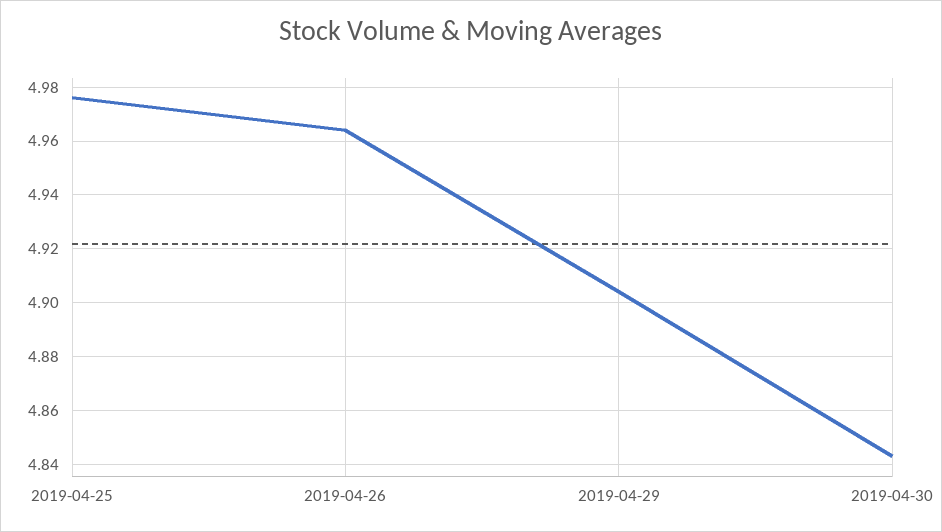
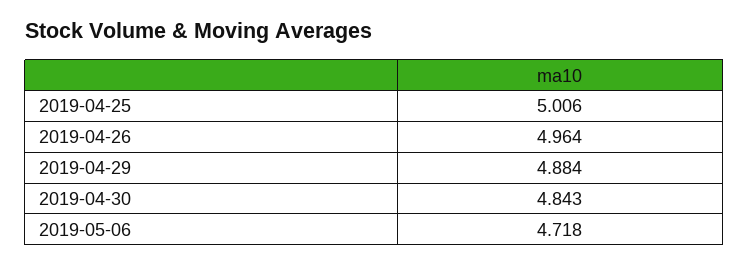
2019-04-25: 4.975 -> 5.006
2019-04-29: 4.905 -> 4.884
2019-05-06: none -> 4.718

